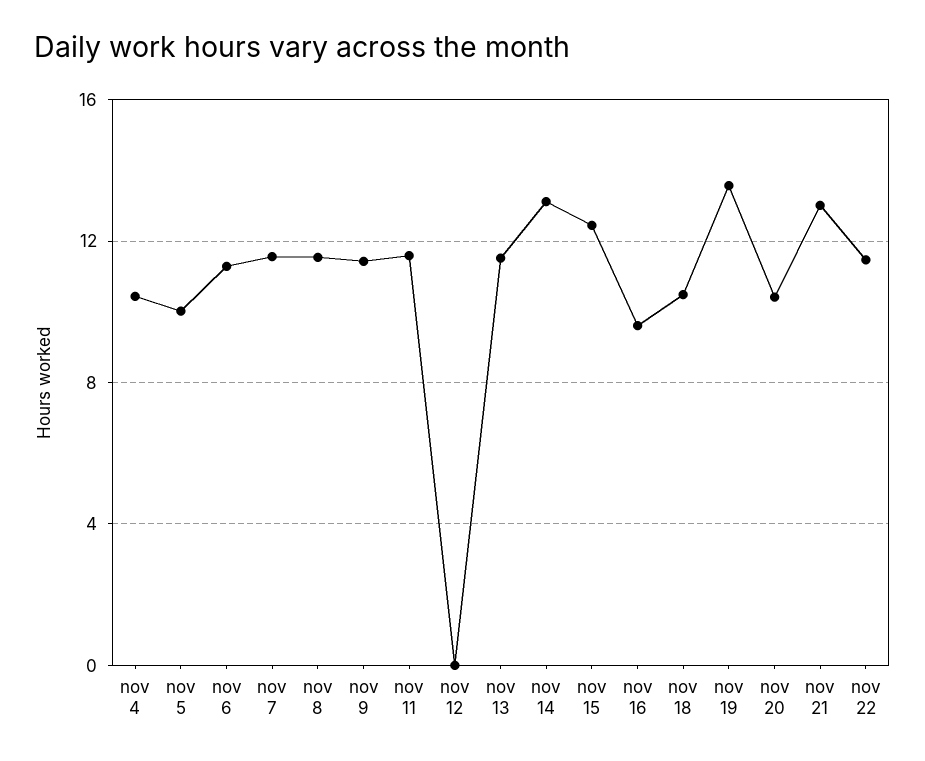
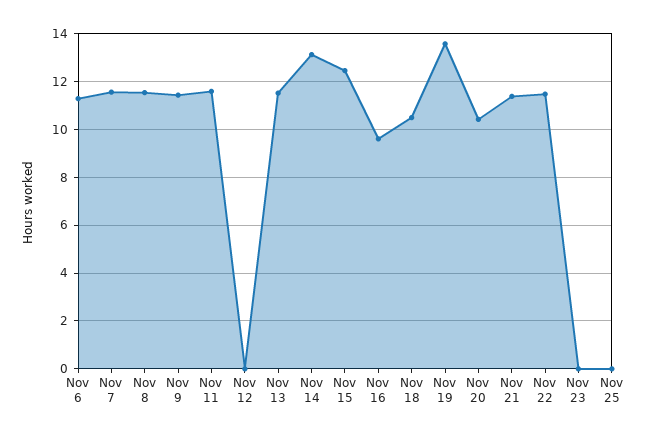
nov 4: 10.5 -> none
nov 5: 10 -> none
nov 21: 13 -> 11.5
Nov 23: none -> 0
Nov 25: none -> 0

